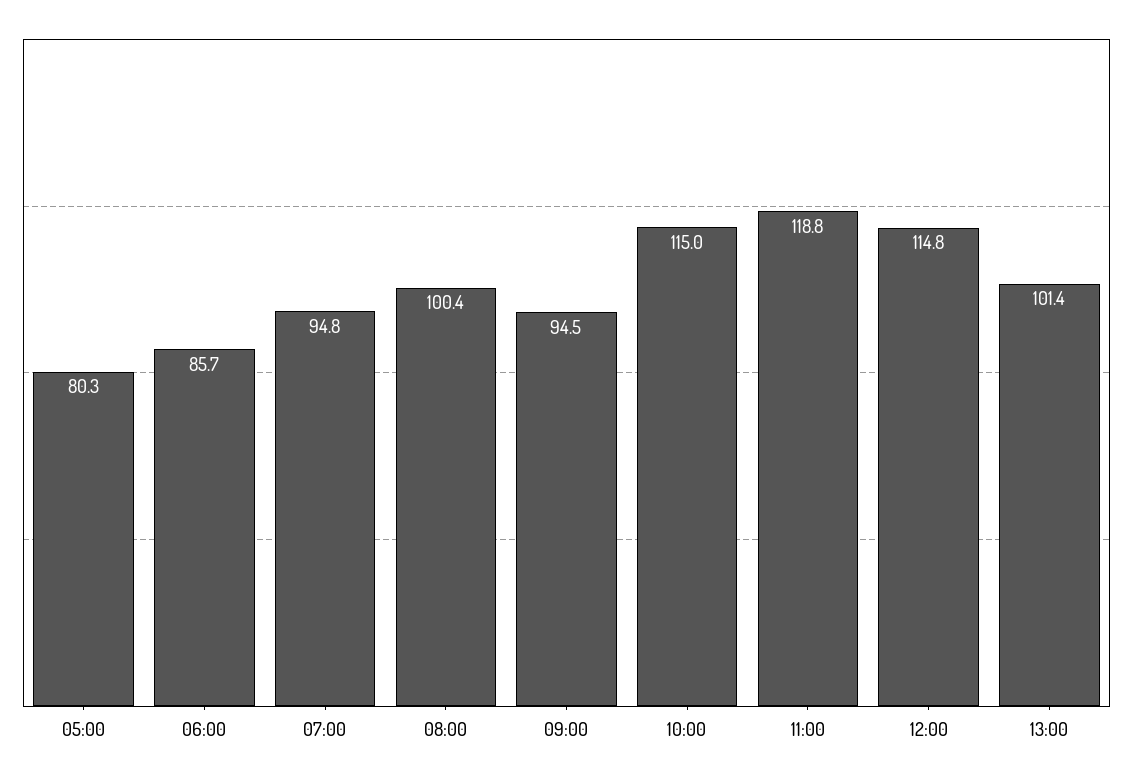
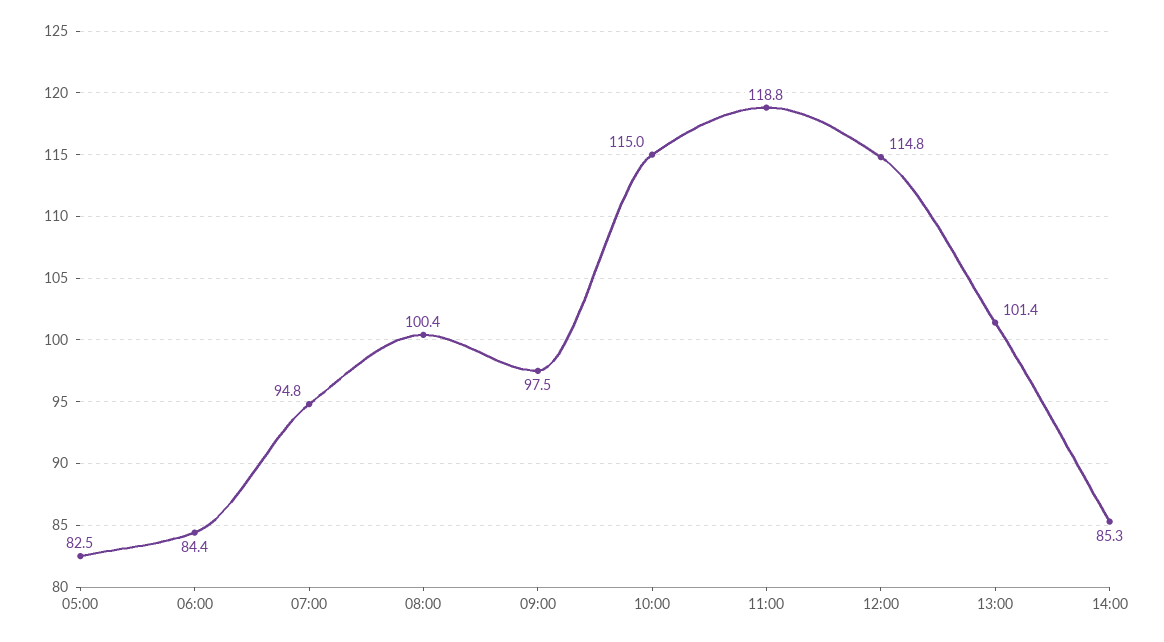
05:00: 80.3 -> 82.5
06:00: 85.7 -> 84.4
09:00: 94.5 -> 97.5
14:00: none -> 85.3

